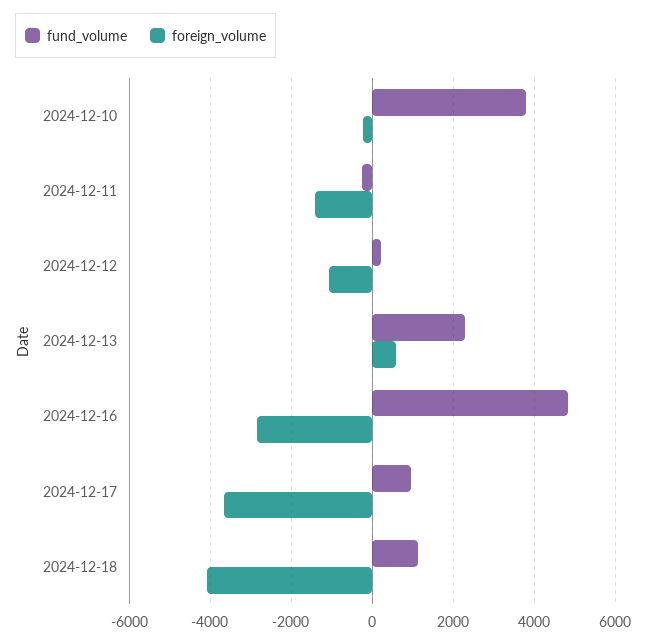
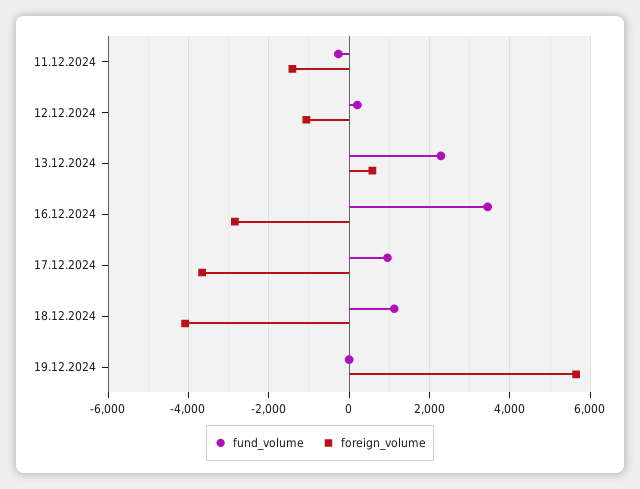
fund_volume, 2024-12-10: 3800 -> none
foreign_volume, 2024-12-10: -200 -> none
fund_volume, 2024-12-16: 4800 -> 3400
fund_volume, 19.12.2024: none -> 0
foreign_volume, 19.12.2024: none -> 5600

